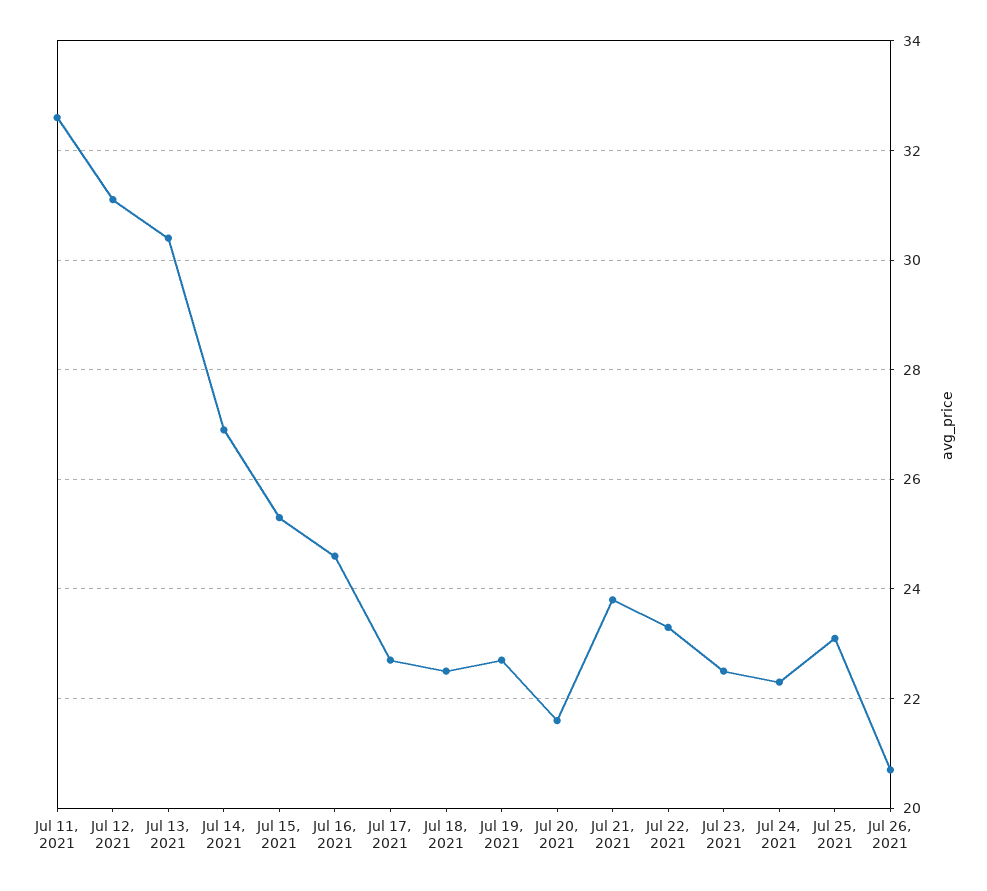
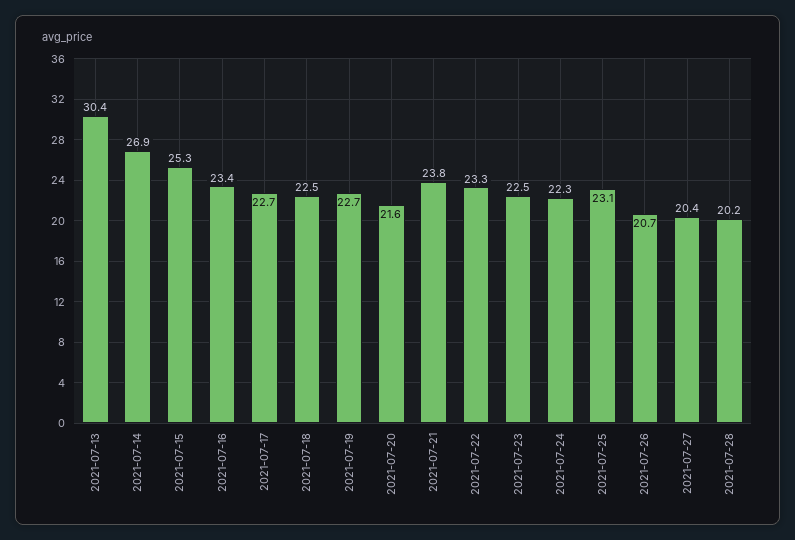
Jul 11, 2021: 32.5 -> none
Jul 12, 2021: 31 -> none
Jul 16, 2021: 24.5 -> 23.4
2021-07-27: none -> 20.4
2021-07-28: none -> 20.2

